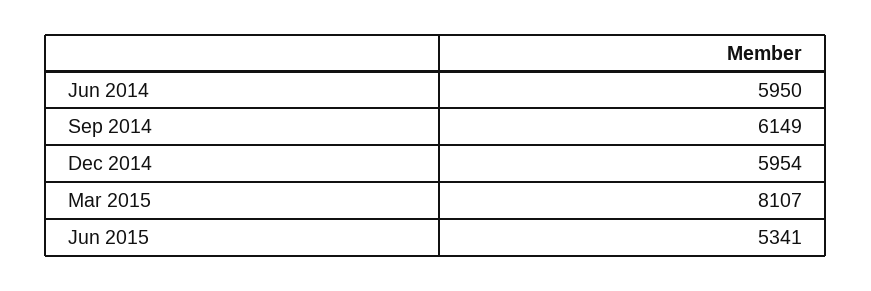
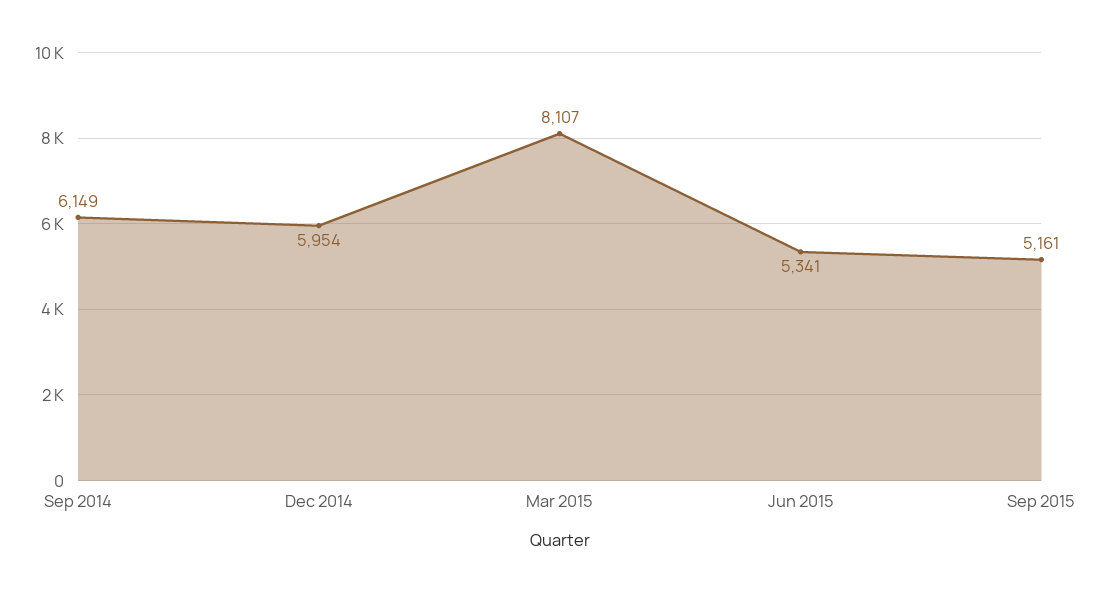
Jun 2014: 5950 -> none
Sep 2015: none -> 5161

